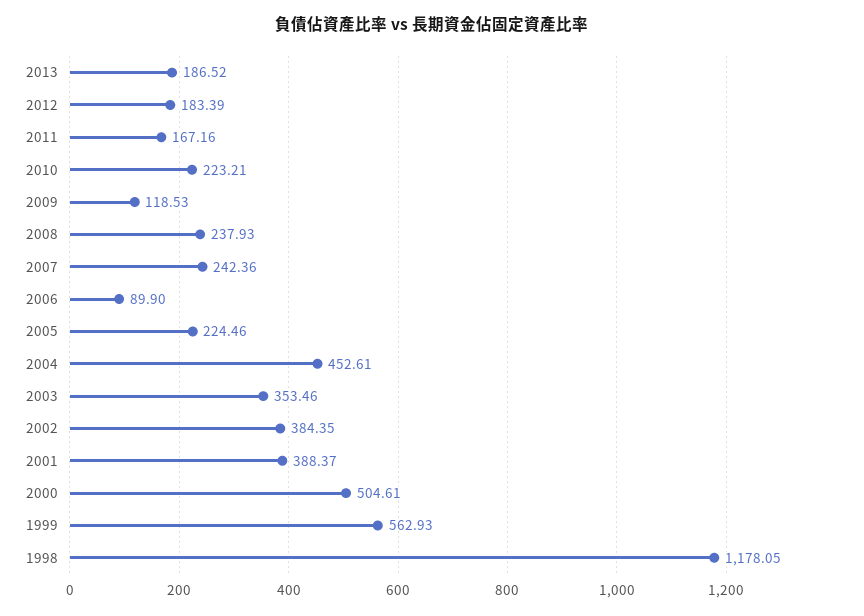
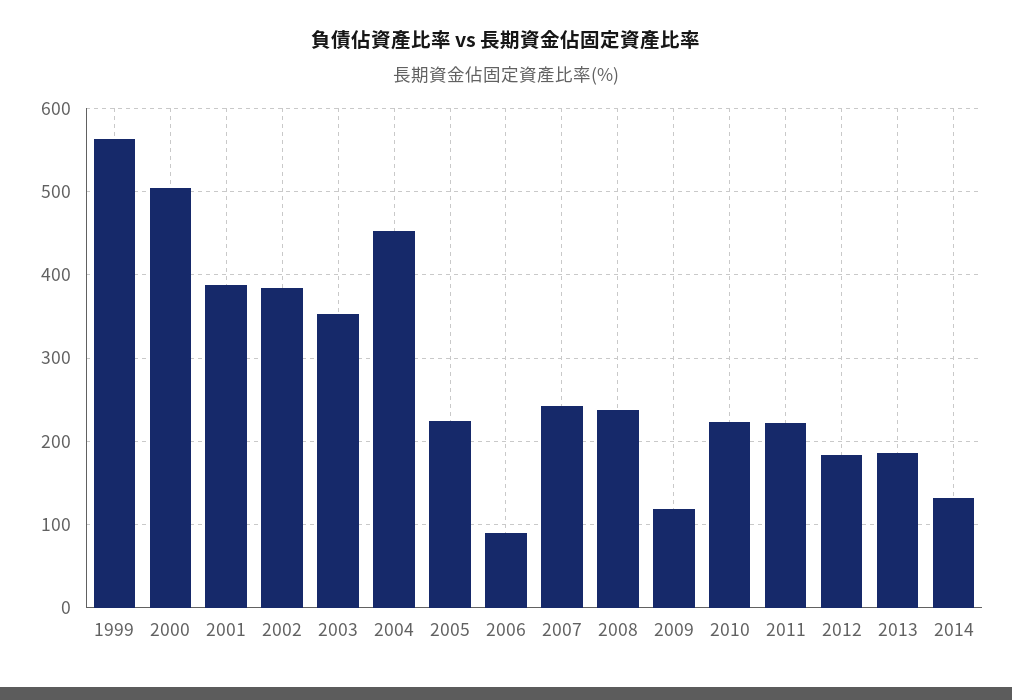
2011: 167.16 -> 220
1998: 1178.05 -> none
2014: none -> 130

